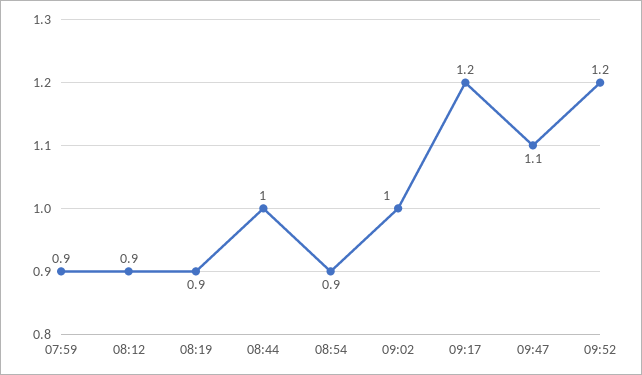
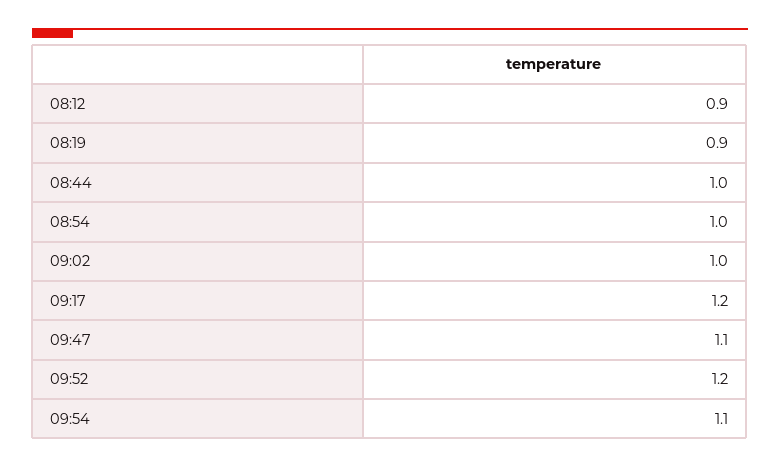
07:59: 0.9 -> none
08:54: 0.9 -> 1
09:54: none -> 1.1

